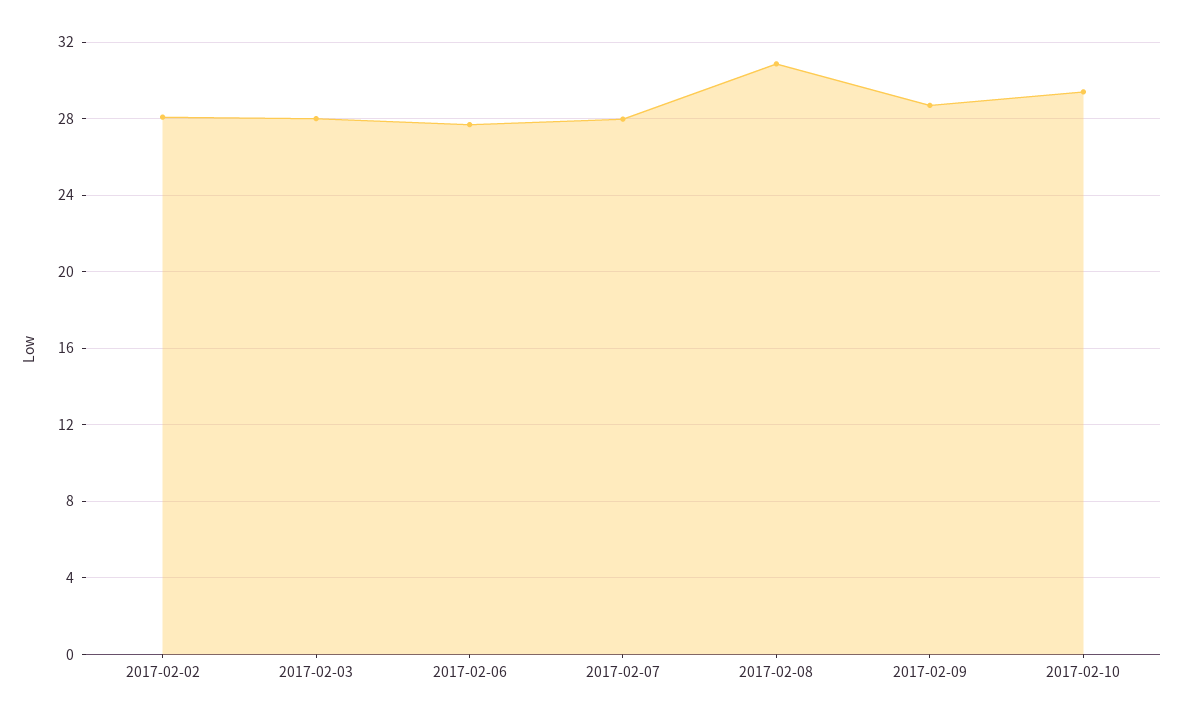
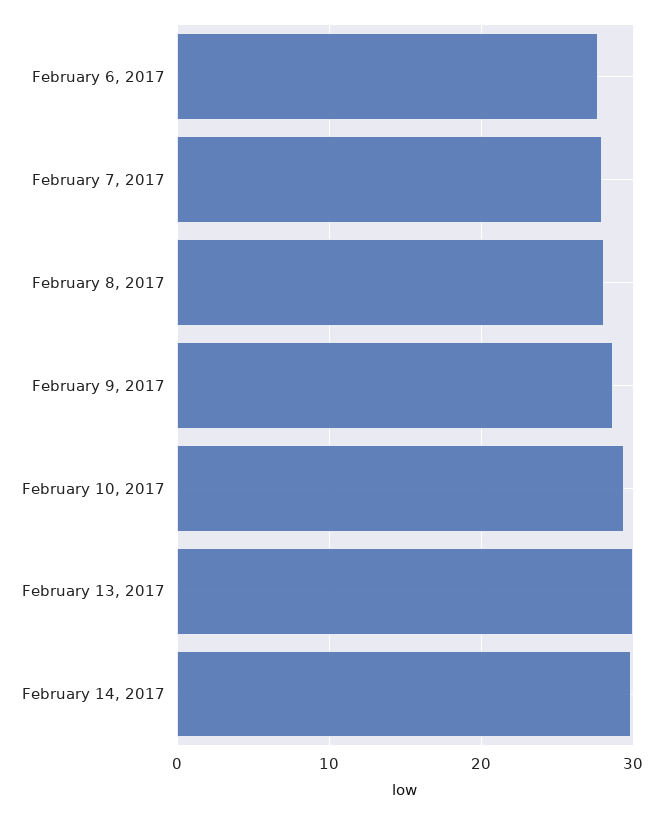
2017-02-02: 28 -> none
2017-02-03: 28 -> none
2017-02-08: 31 -> 28
February 13, 2017: none -> 30
February 14, 2017: none -> 30

